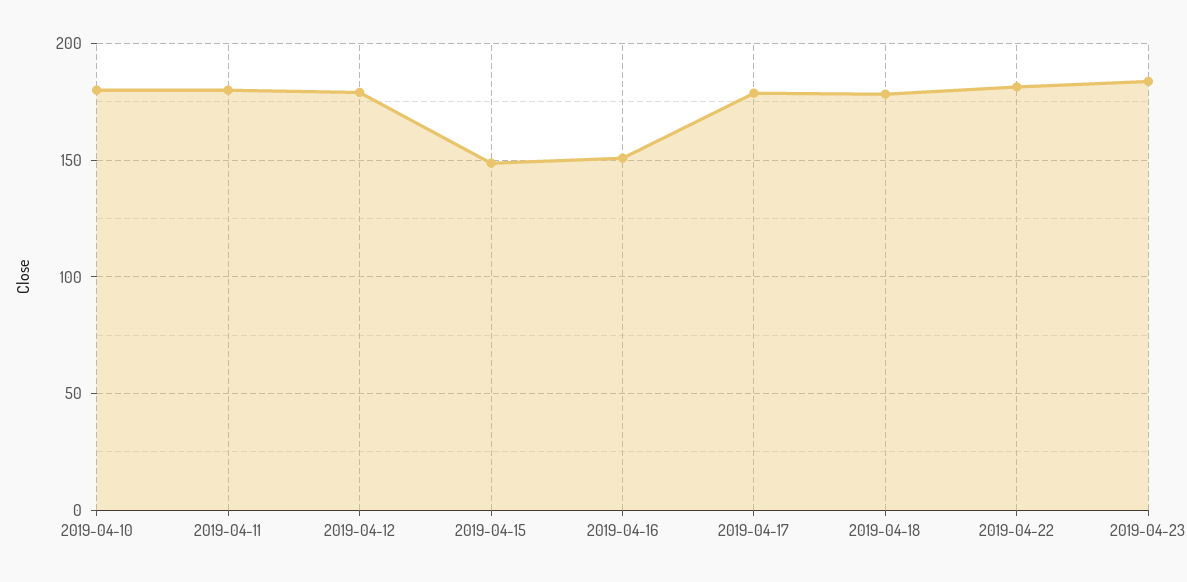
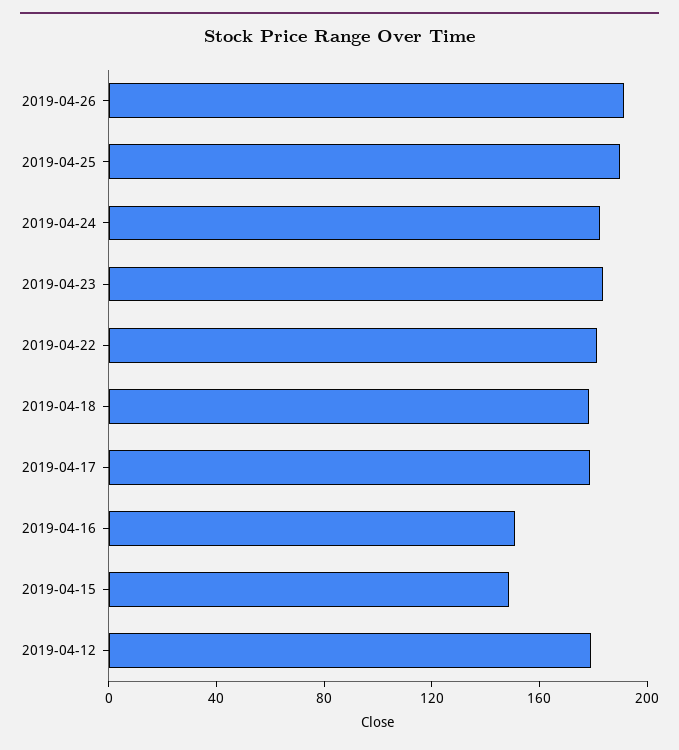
2019-04-10: 180 -> none
2019-04-11: 180 -> none
2019-04-26: none -> 190
2019-04-25: none -> 190
2019-04-24: none -> 180

